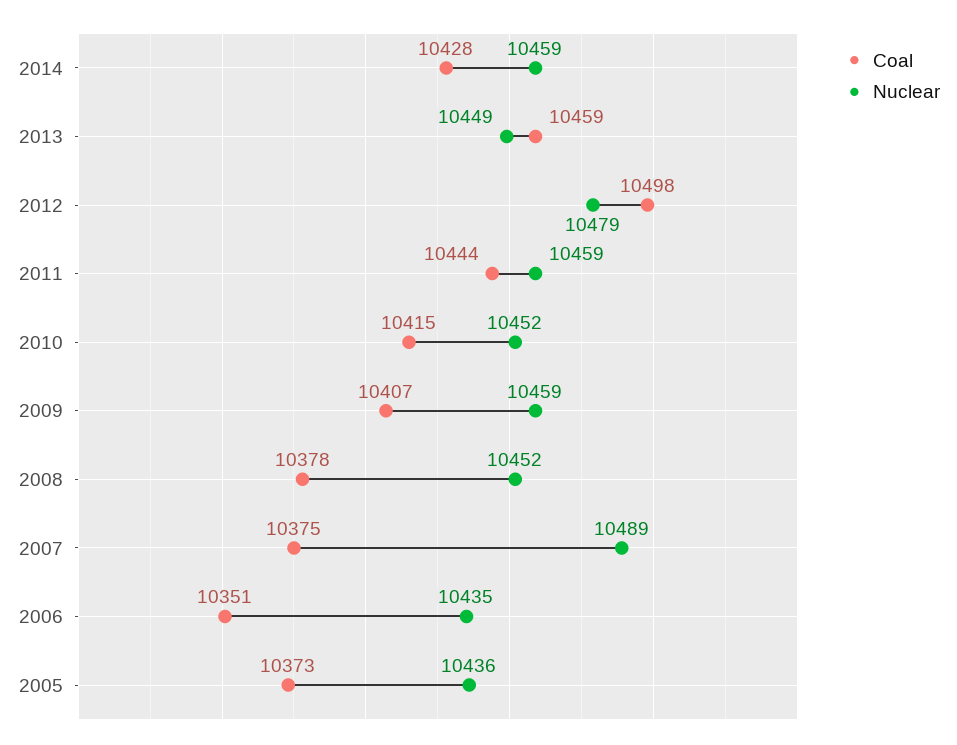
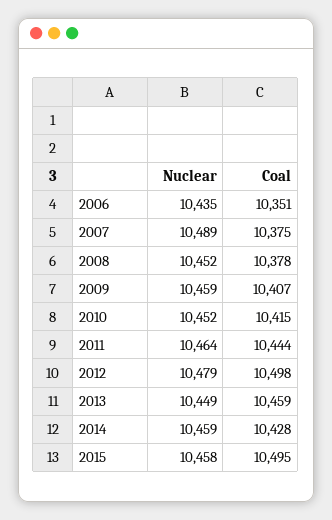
Nuclear, 2011: 10459 -> 10464
Coal, 2005: 10373 -> none
Nuclear, 2005: 10436 -> none
Nuclear, 2015: none -> 10458
Coal, 2015: none -> 10495

